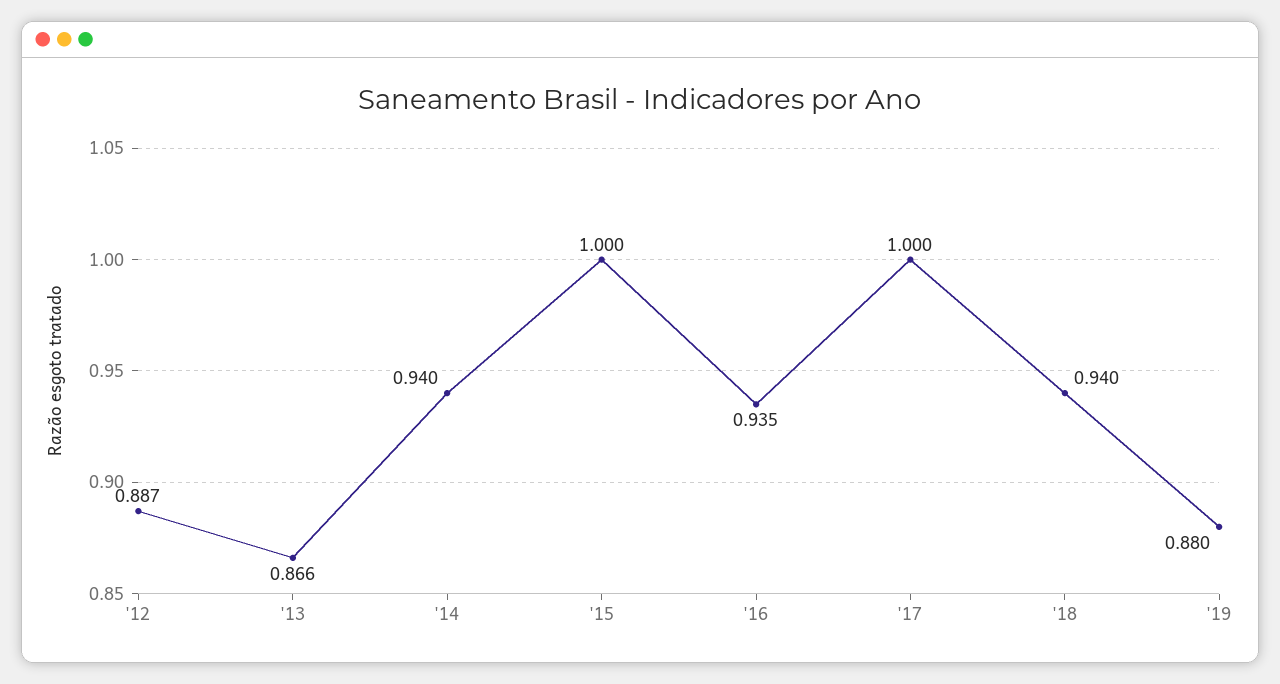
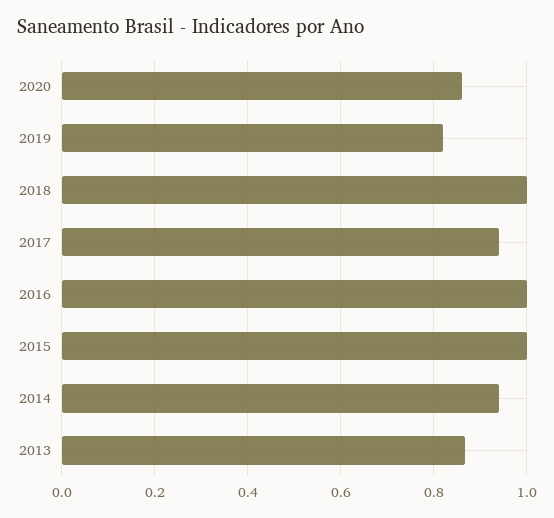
'12: 0.887 -> none
'16: 0.935 -> 1
'17: 1 -> 0.94
'18: 0.94 -> 1
'19: 0.88 -> 0.82
2020: none -> 0.86

